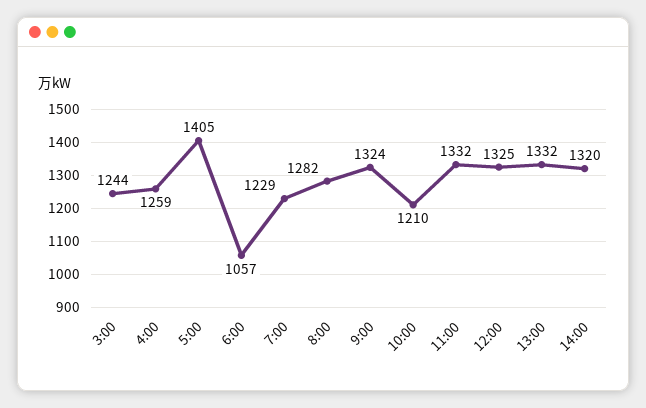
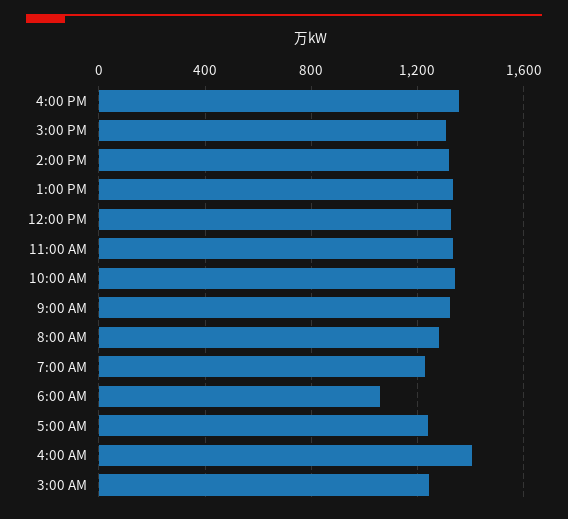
4:00: 1259 -> 1400
5:00: 1405 -> 1250
10:00: 1210 -> 1350
4:00 PM: none -> 1350
3:00 PM: none -> 1300

